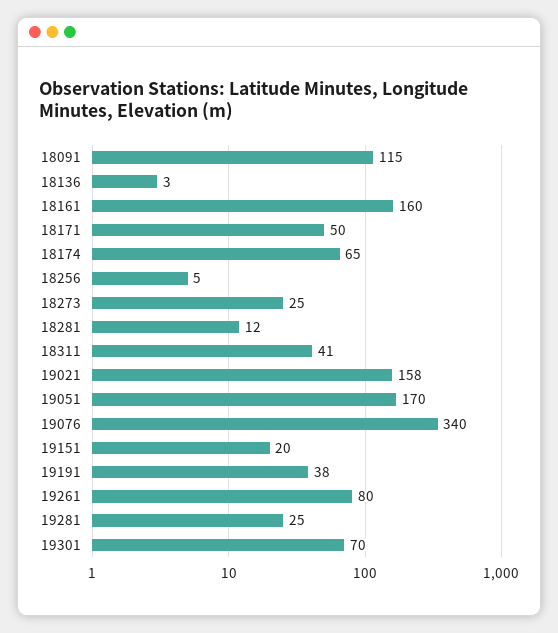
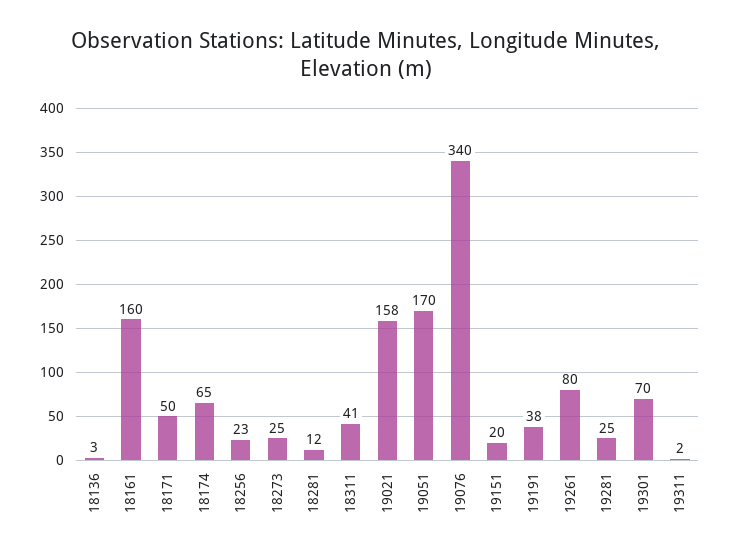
18091: 115 -> none
18256: 5 -> 23
19311: none -> 2

